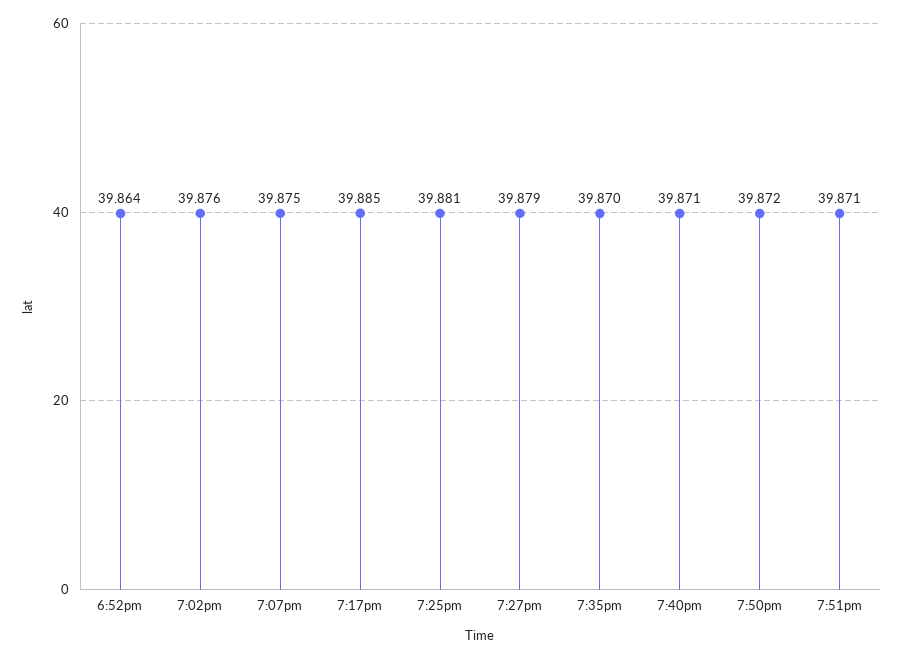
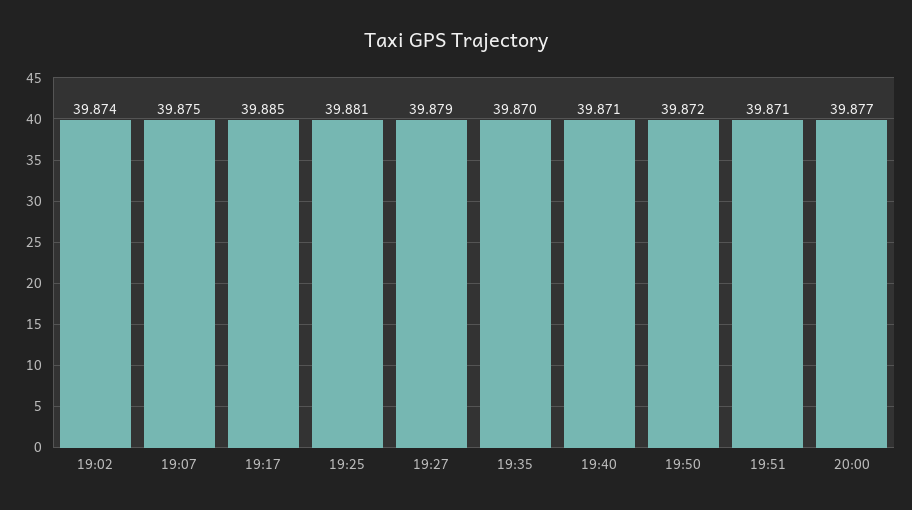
6:52pm: 39.864 -> none
7:02pm: 39.876 -> 39.874
20:00: none -> 39.877

